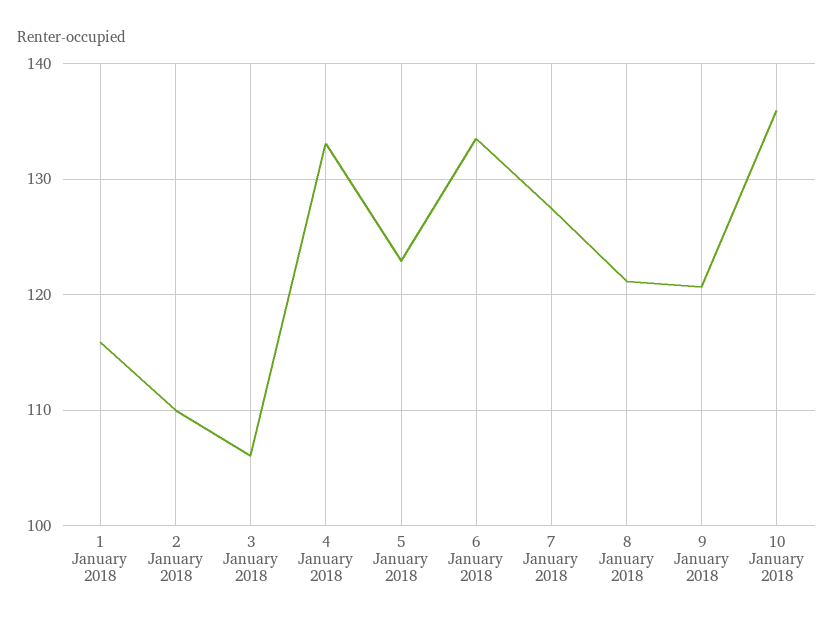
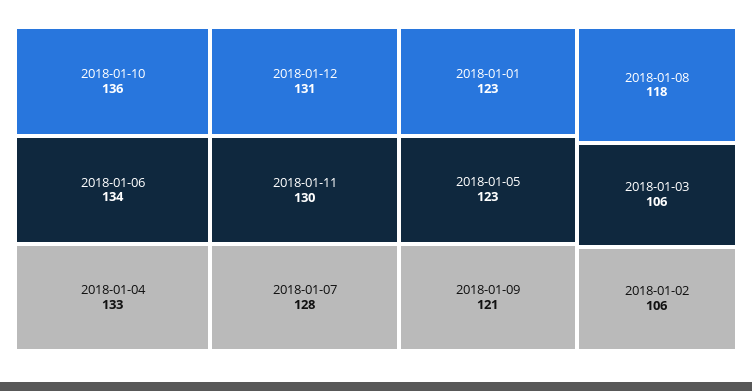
1 January 2018: 116 -> 123
2 January 2018: 110 -> 106
8 January 2018: 121 -> 118
2018-01-12: none -> 131
2018-01-11: none -> 130

